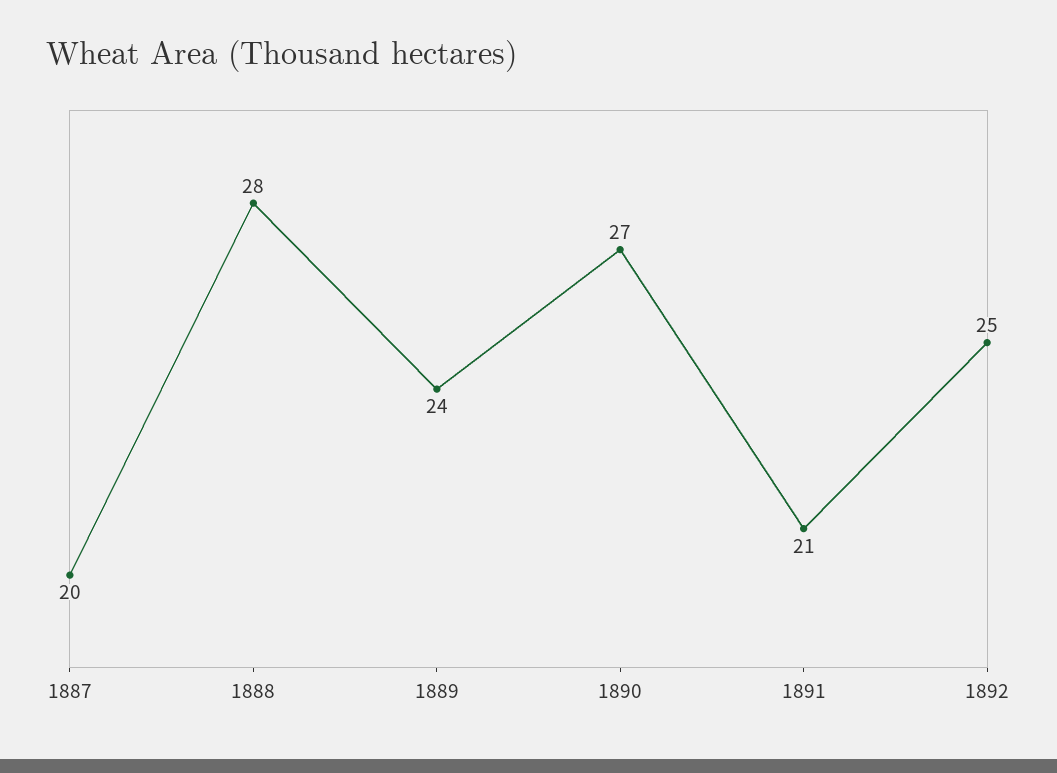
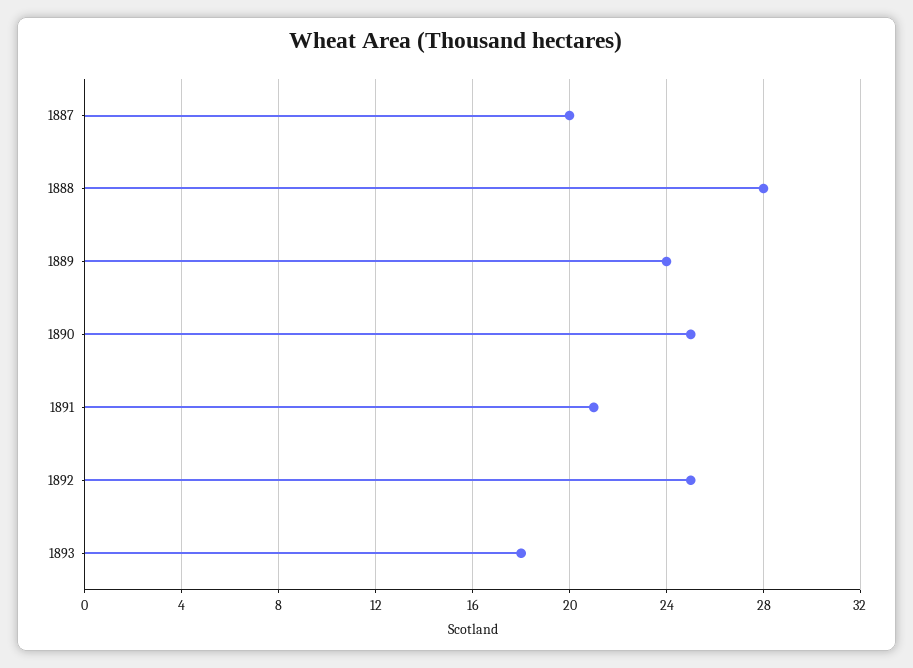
1890: 27 -> 25
1893: none -> 18

